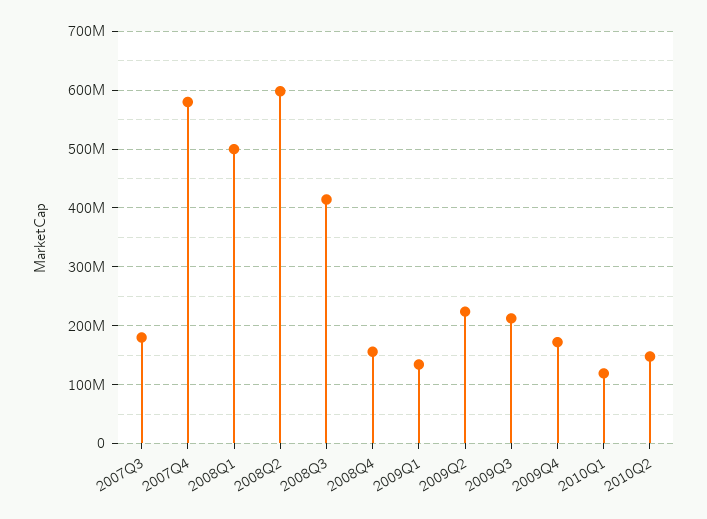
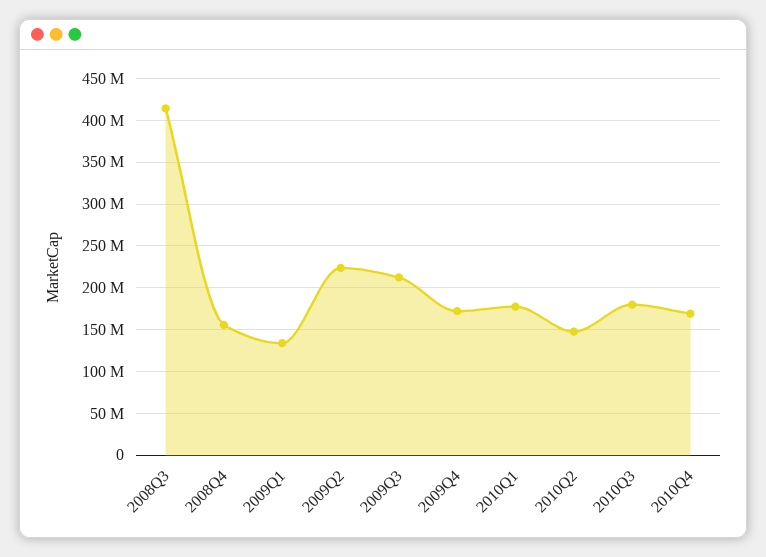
2007Q3: 180000000 -> none
2007Q4: 580000000 -> none
2008Q1: 500000000 -> none
2008Q2: 600000000 -> none
2010Q1: 120000000 -> 180000000
2010Q3: none -> 180000000
2010Q4: none -> 170000000

